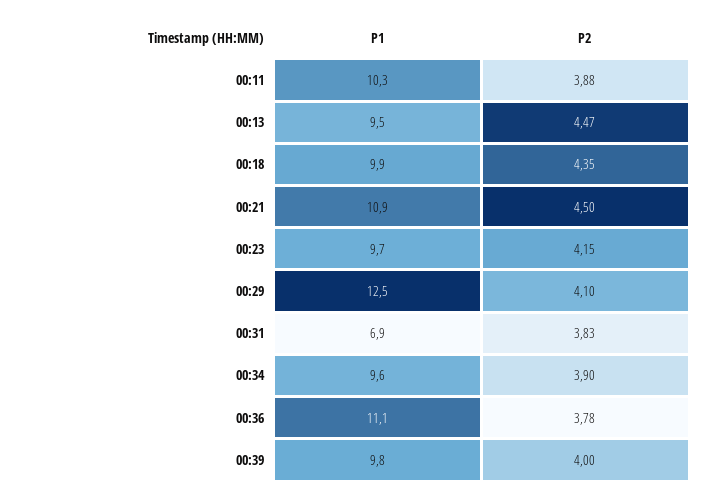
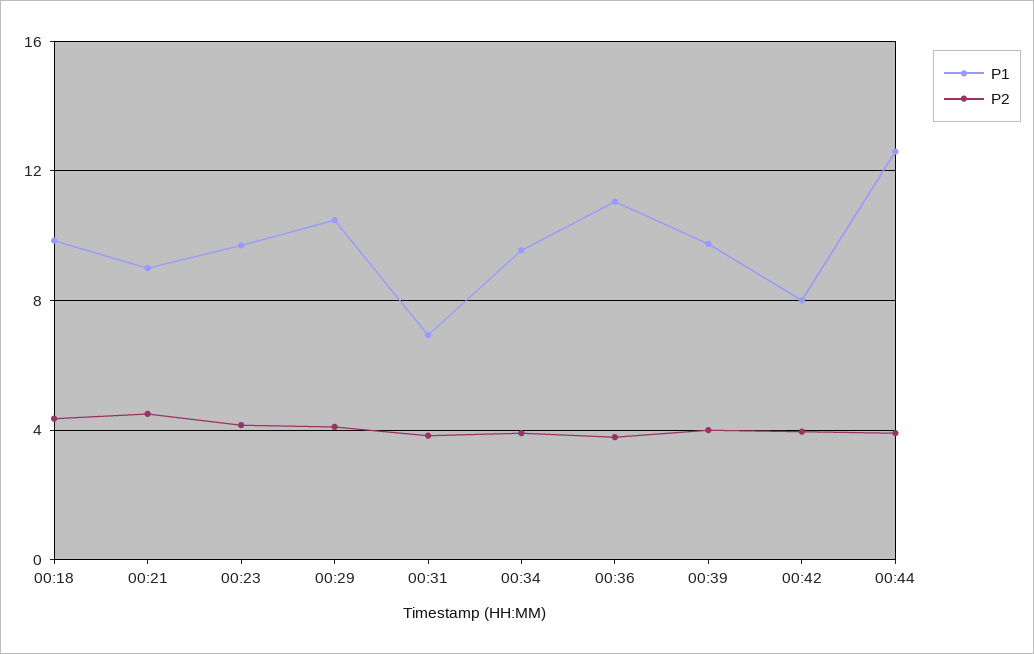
P1, 00:11: 10.3 -> none
P2, 00:11: 3.88 -> none
P1, 00:13: 9.5 -> none
P2, 00:13: 4.47 -> none
P1, 00:21: 10.9 -> 9
P1, 00:29: 12.5 -> 10.5
P1, 00:42: none -> 8
P2, 00:42: none -> 4
P1, 00:44: none -> 12.5
P2, 00:44: none -> 4

